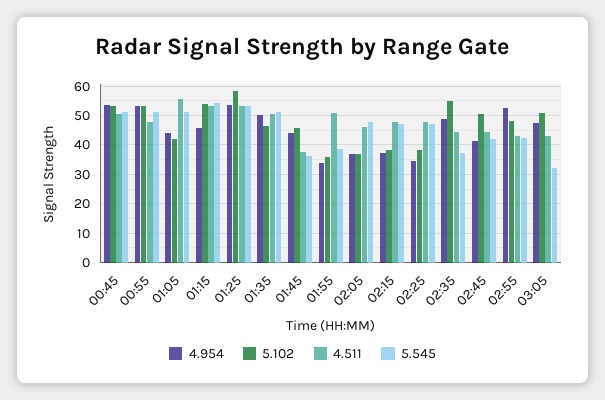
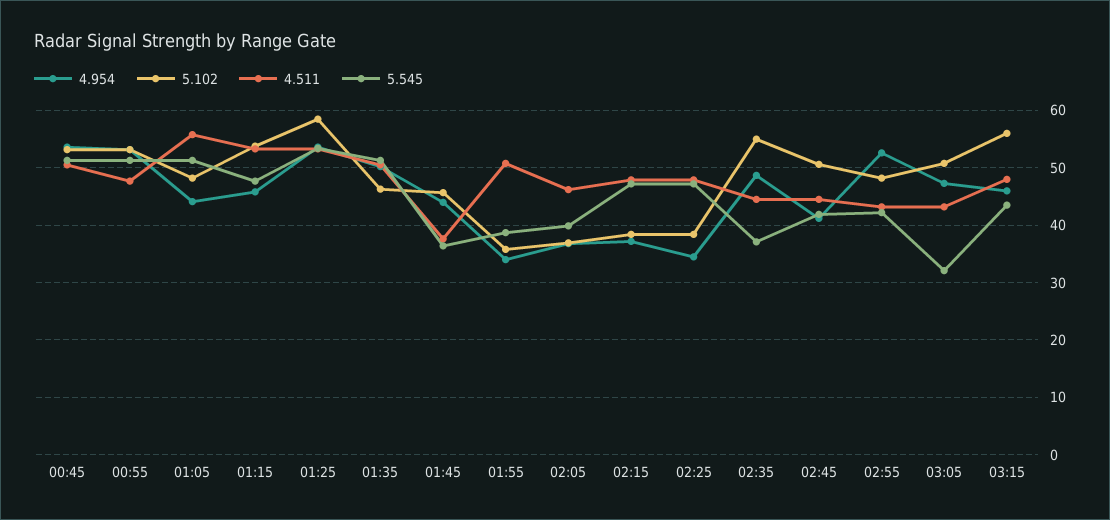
5.102, 01:05: 42.5 -> 48
5.545, 01:15: 55 -> 48
5.545, 02:05: 47.5 -> 40
4.954, 03:15: none -> 46
5.102, 03:15: none -> 56
4.511, 03:15: none -> 48
5.545, 03:15: none -> 44

